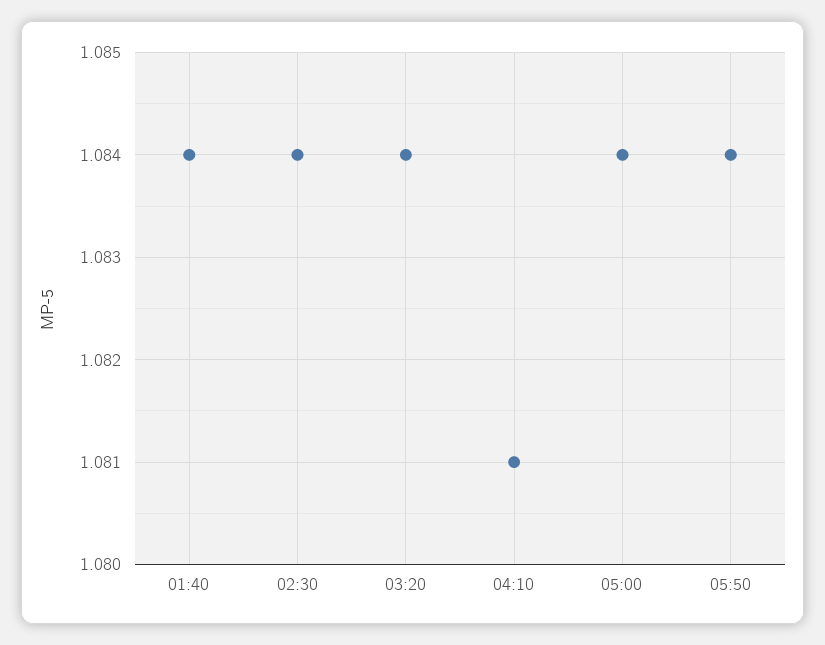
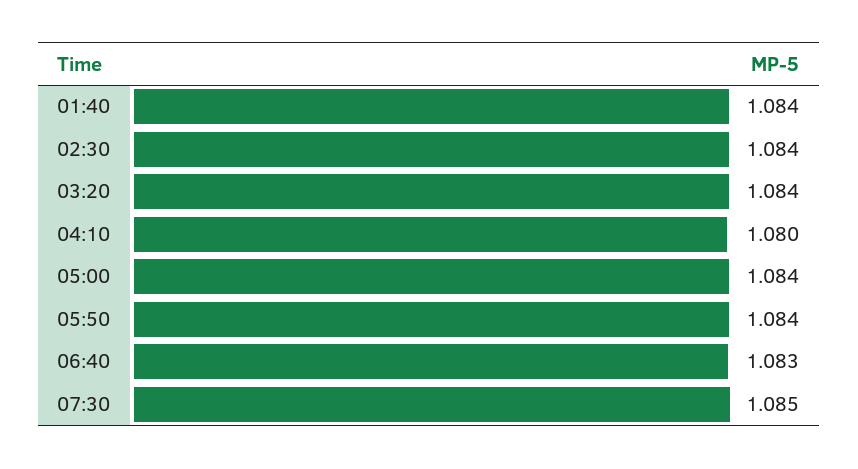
04:10: 1.081 -> 1.08
06:40: none -> 1.083
07:30: none -> 1.085

